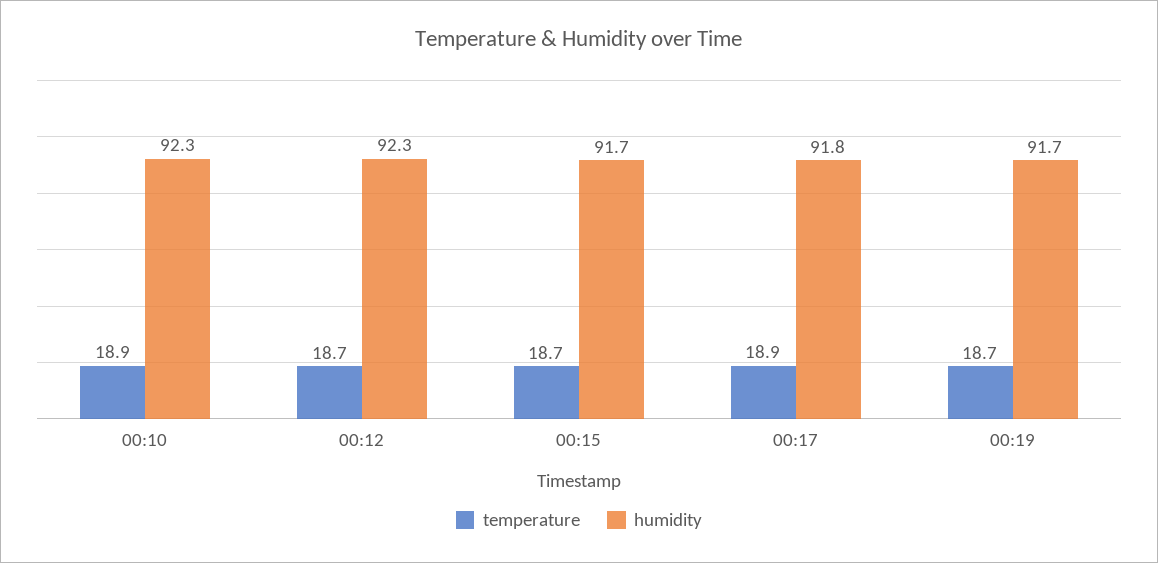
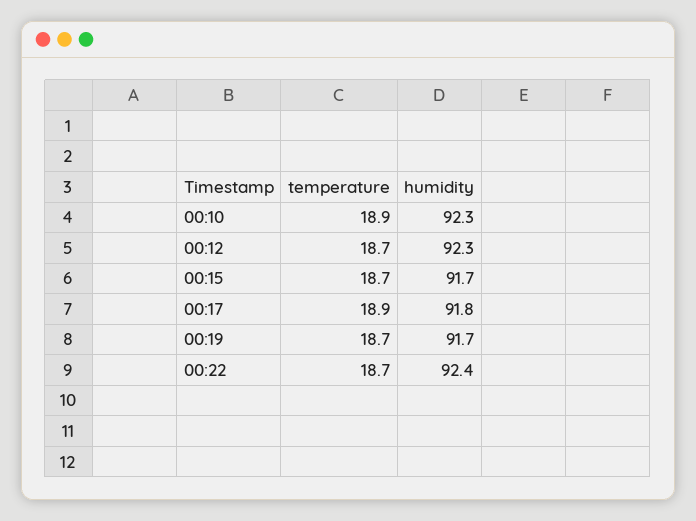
temperature, 00:22: none -> 18.7
humidity, 00:22: none -> 92.4

